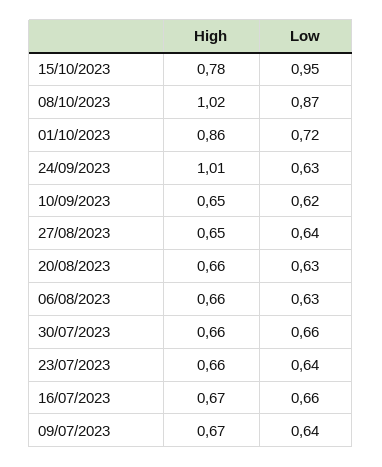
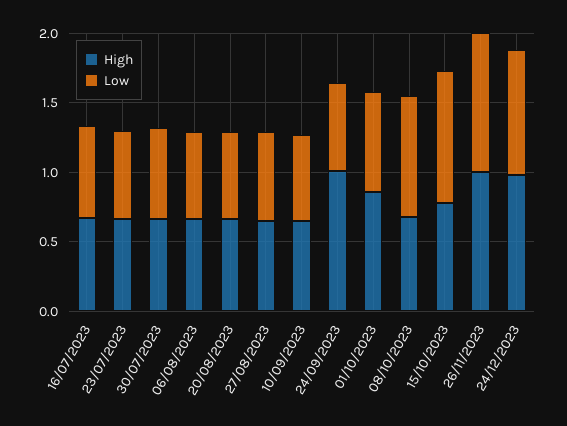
High, 08/10/2023: 1.02 -> 0.7
High, 09/07/2023: 0.67 -> none
Low, 09/07/2023: 0.64 -> none
High, 26/11/2023: none -> 1
Low, 26/11/2023: none -> 1
High, 24/12/2023: none -> 1
Low, 24/12/2023: none -> 0.9

